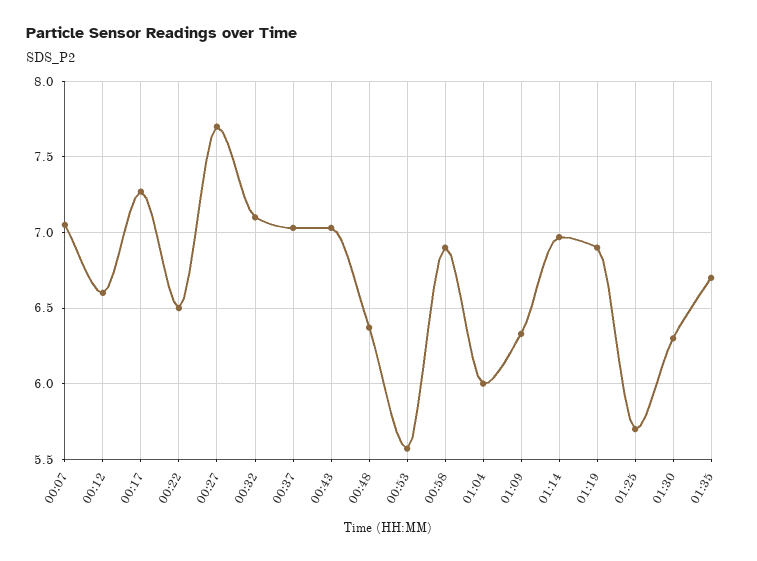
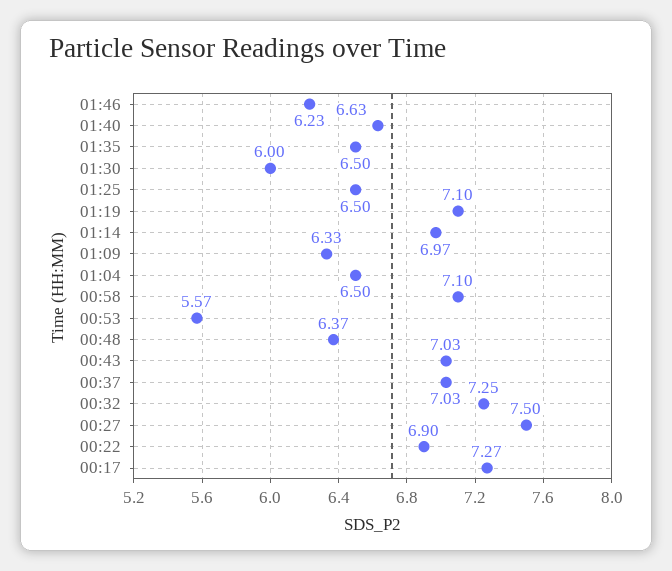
00:07: 7.05 -> none
00:12: 6.6 -> none
00:22: 6.5 -> 6.9
00:27: 7.7 -> 7.5
00:32: 7.1 -> 7.25
00:58: 6.9 -> 7.1
01:04: 6 -> 6.5
01:19: 6.9 -> 7.1
01:25: 5.7 -> 6.5
01:30: 6.3 -> 6
01:35: 6.7 -> 6.5
01:46: none -> 6.23
01:40: none -> 6.63

